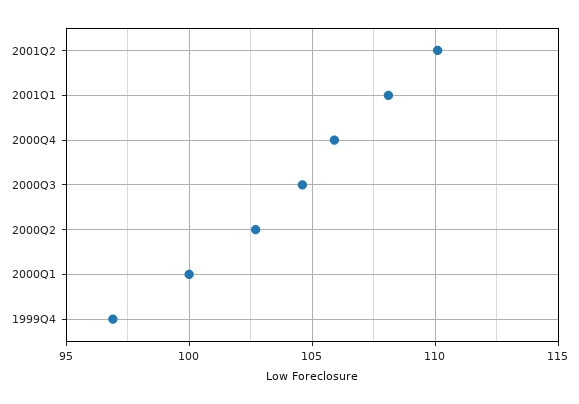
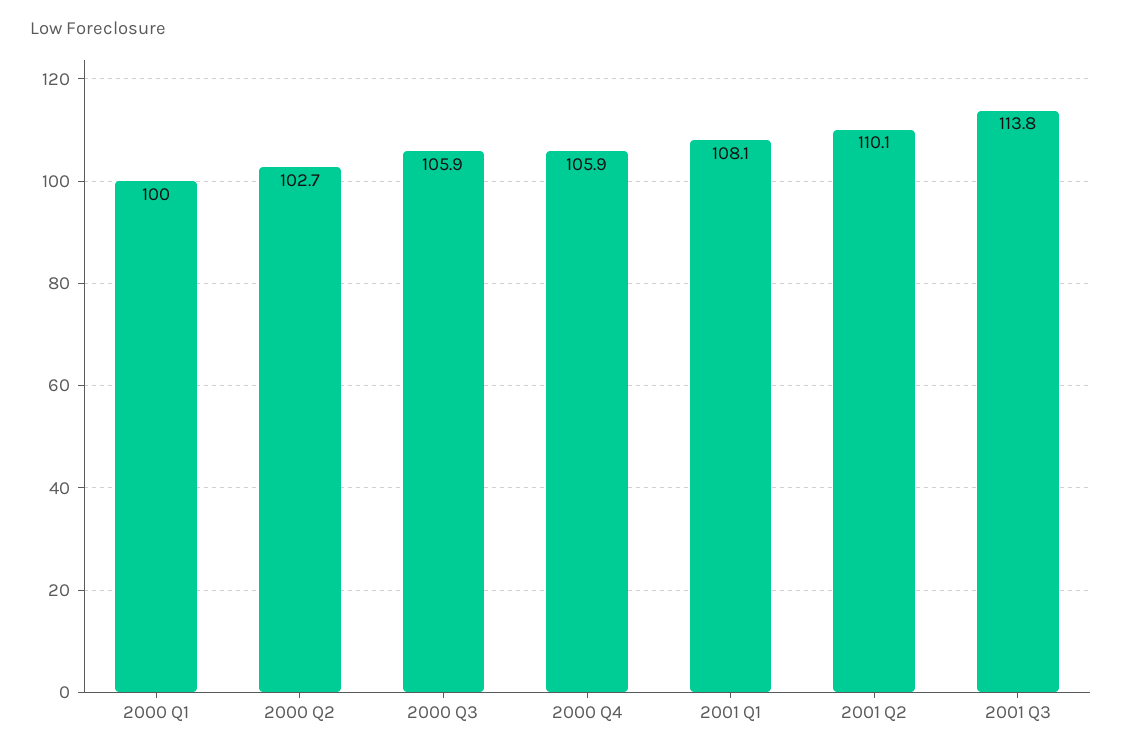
2000Q3: 104.5 -> 105.9
1999Q4: 97 -> none
2001 Q3: none -> 113.8

